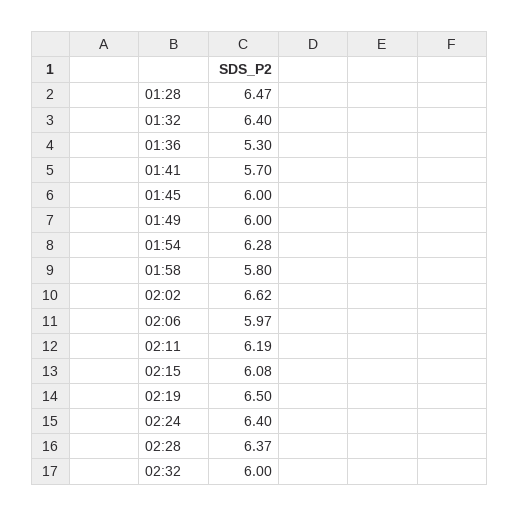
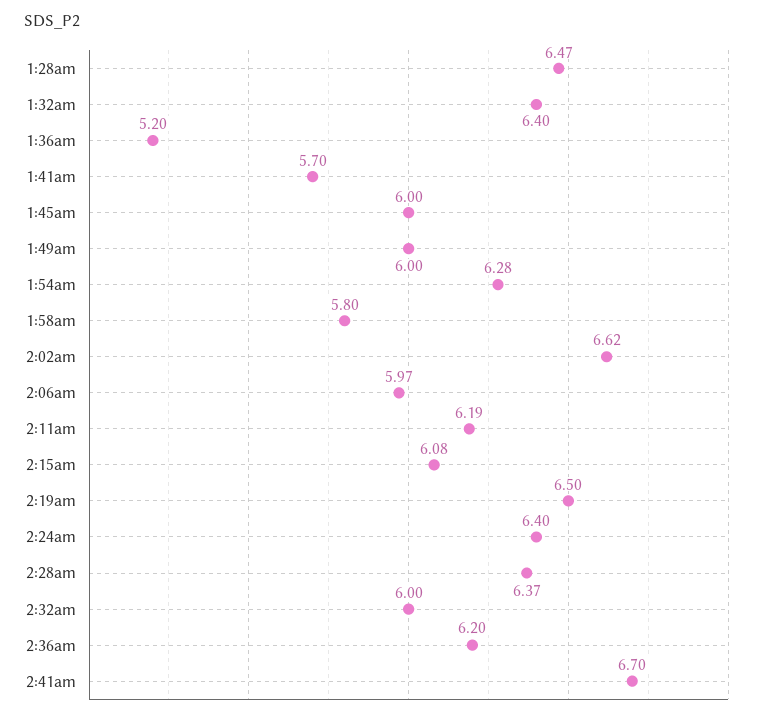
01:36: 5.3 -> 5.2
2:36am: none -> 6.2
2:41am: none -> 6.7

